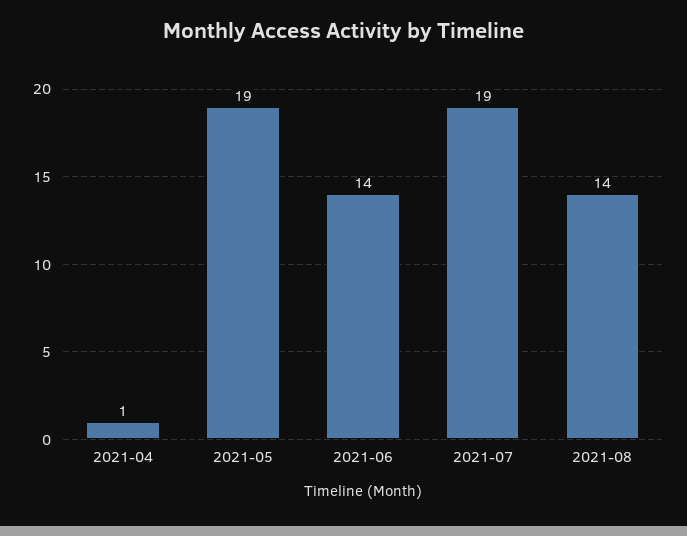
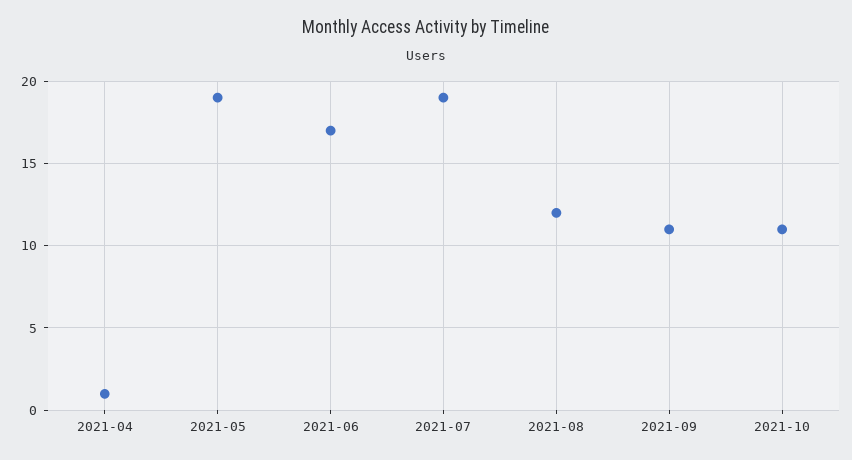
2021-06: 14 -> 17
2021-08: 14 -> 12
2021-09: none -> 11
2021-10: none -> 11

